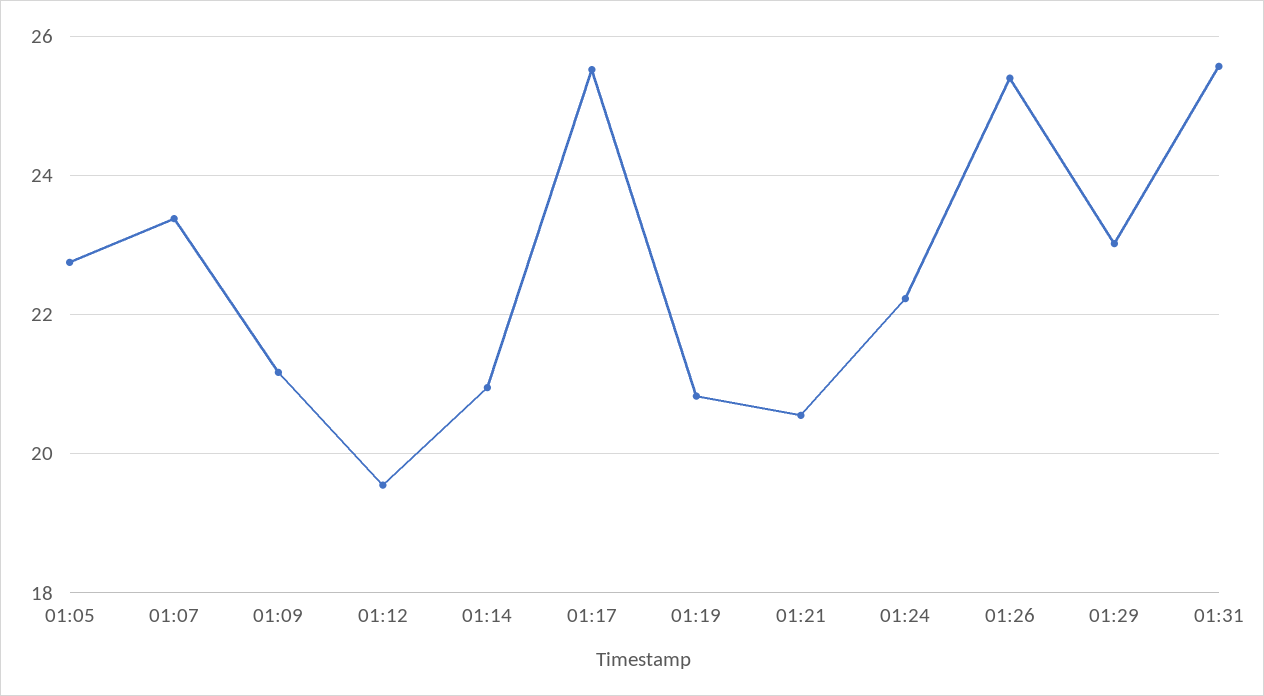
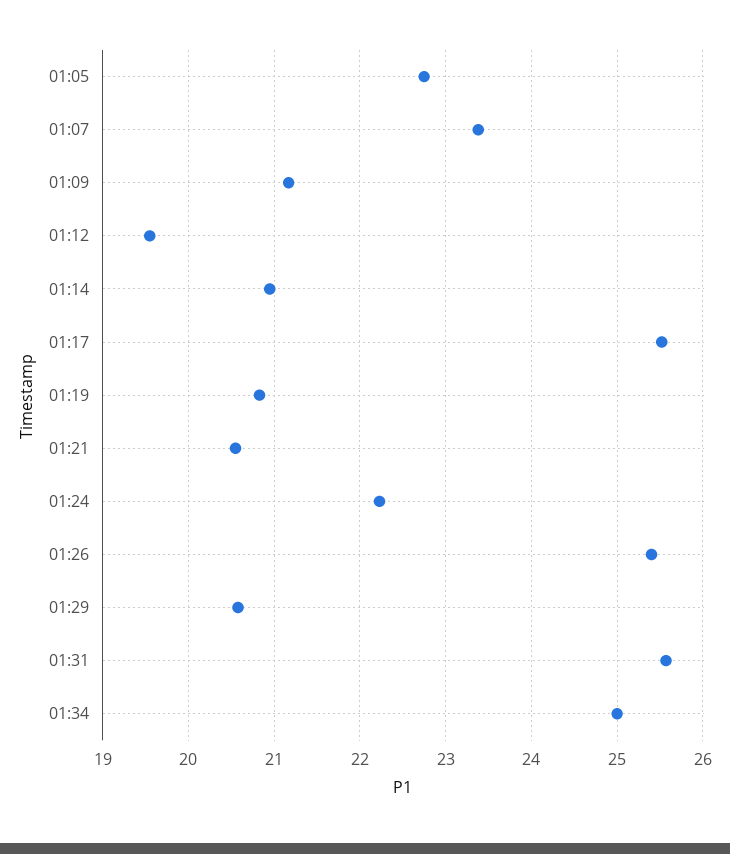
01:29: 23 -> 20.6
01:34: none -> 25

